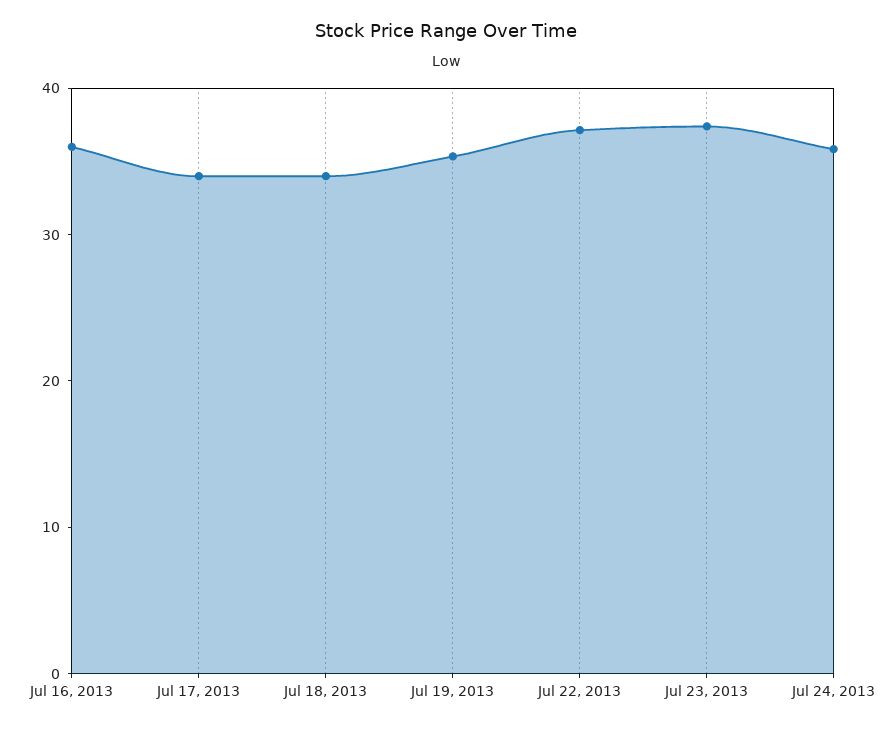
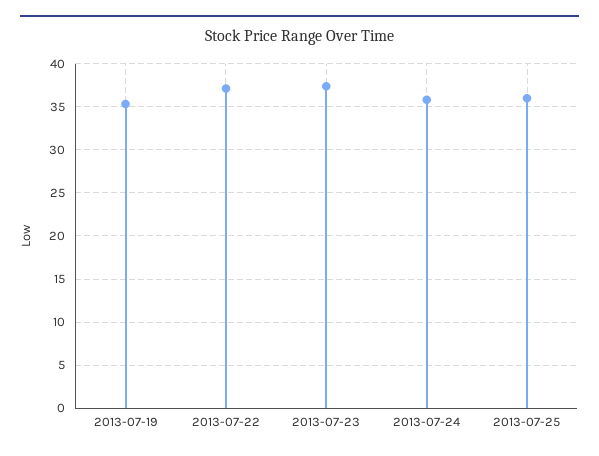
Jul 16, 2013: 36 -> none
Jul 17, 2013: 34 -> none
Jul 18, 2013: 34 -> none
2013-07-25: none -> 36

